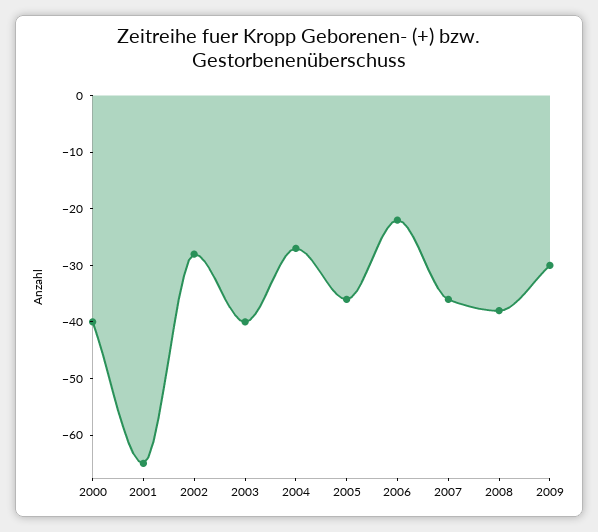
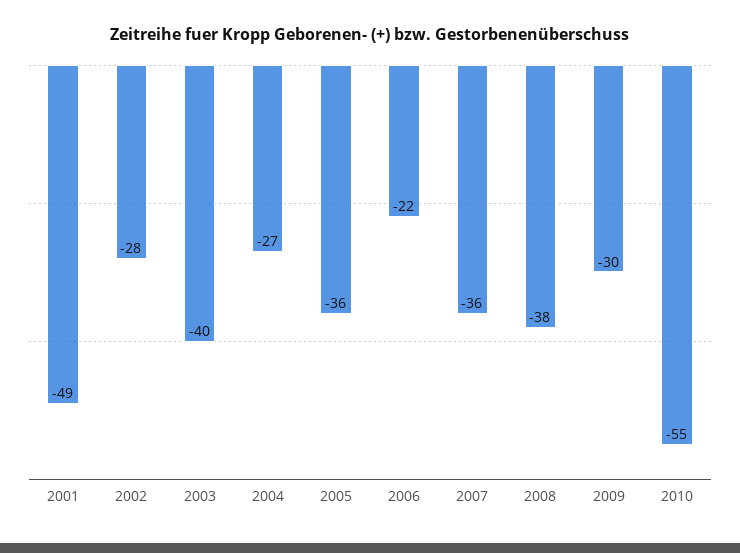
2000: -40 -> none
2001: -65 -> -49
2010: none -> -55

